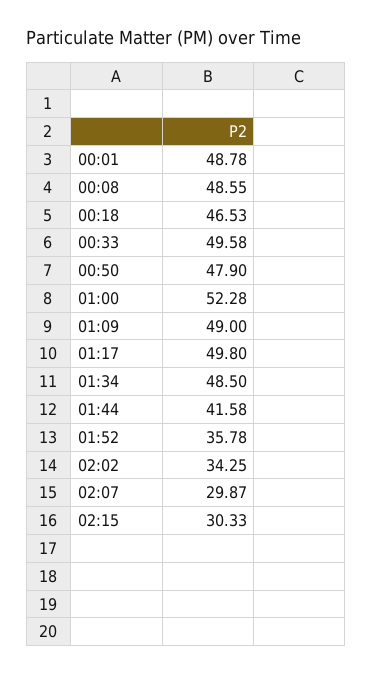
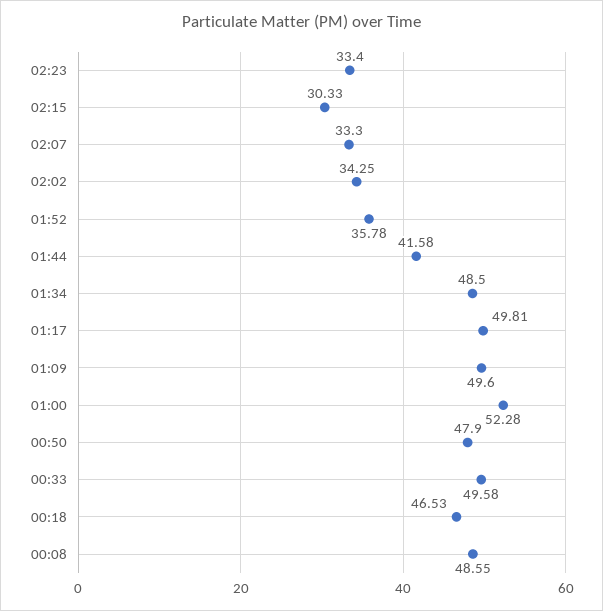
00:01: 48.78 -> none
01:09: 49 -> 49.6
01:17: 49.8 -> 49.81
02:07: 29.87 -> 33.3
02:23: none -> 33.4

